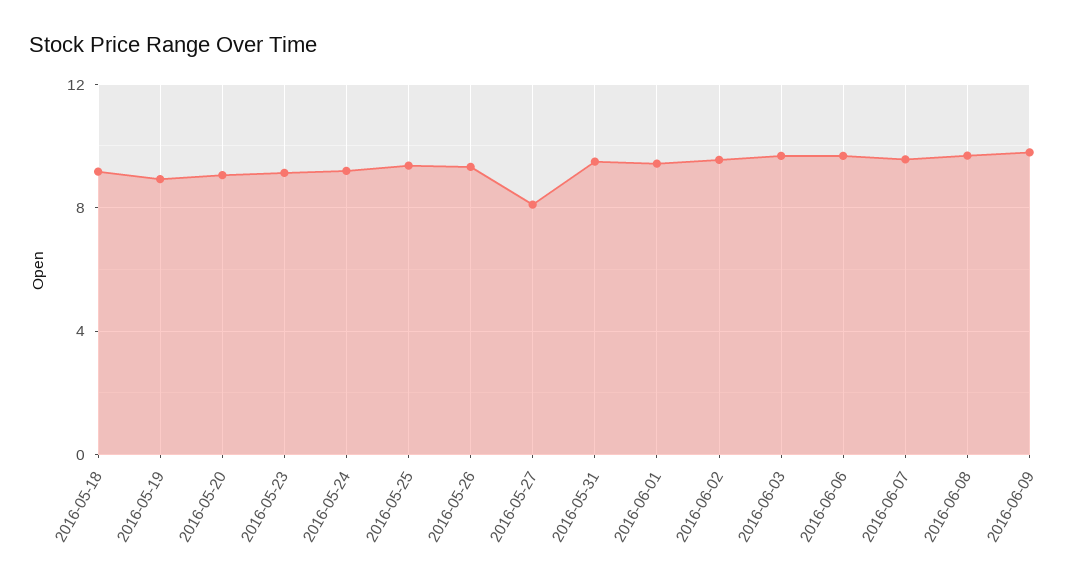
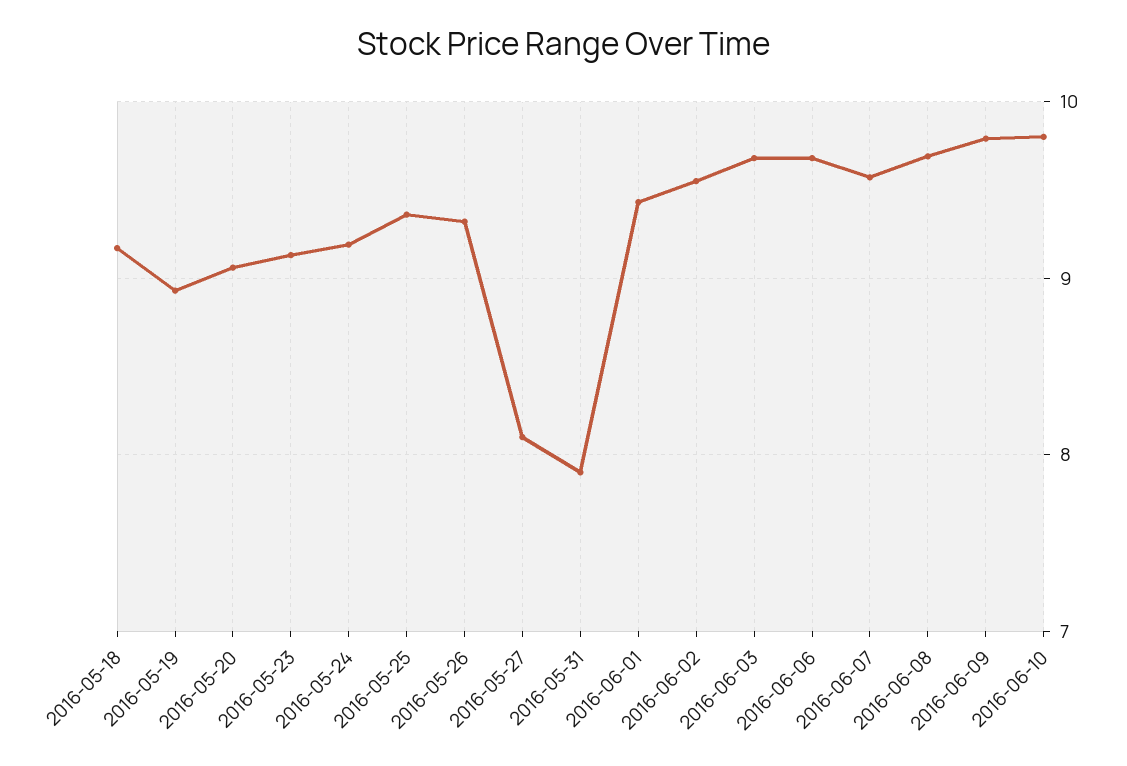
2016-05-31: 9.5 -> 7.9
2016-06-10: none -> 9.8

